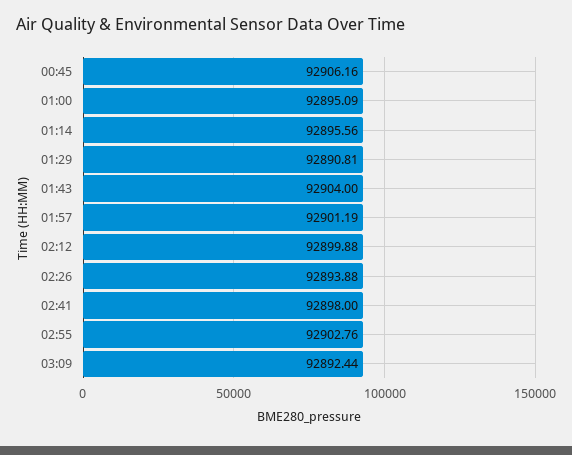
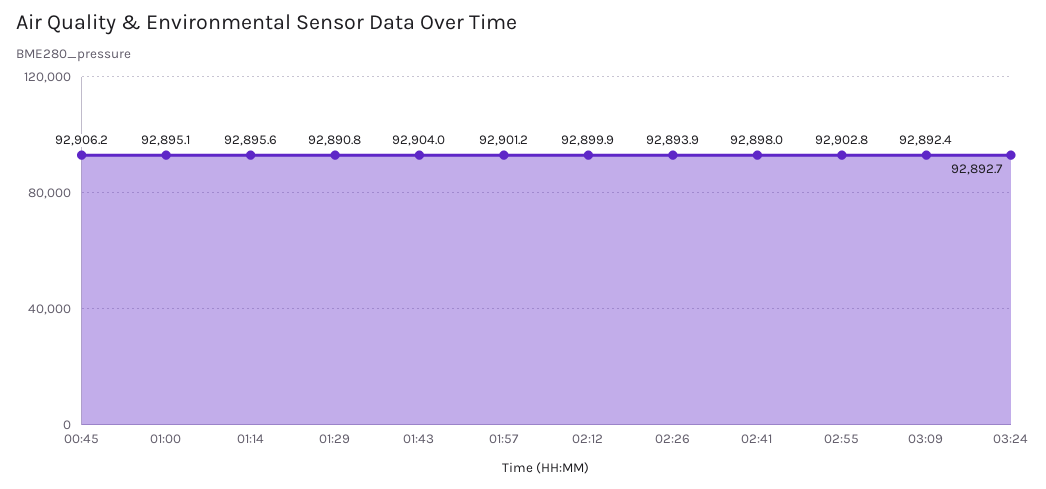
03:24: none -> 92892.7

